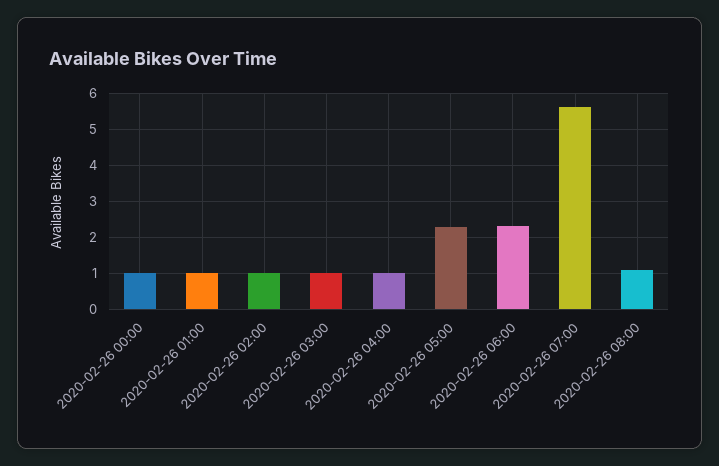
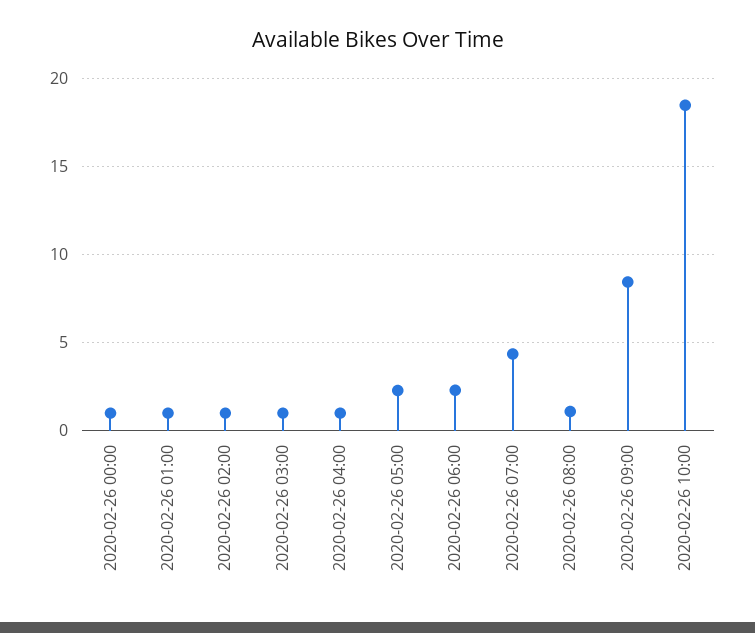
2020-02-26 07:00: 5.6 -> 4.5
2020-02-26 09:00: none -> 8.5
2020-02-26 10:00: none -> 18.5

